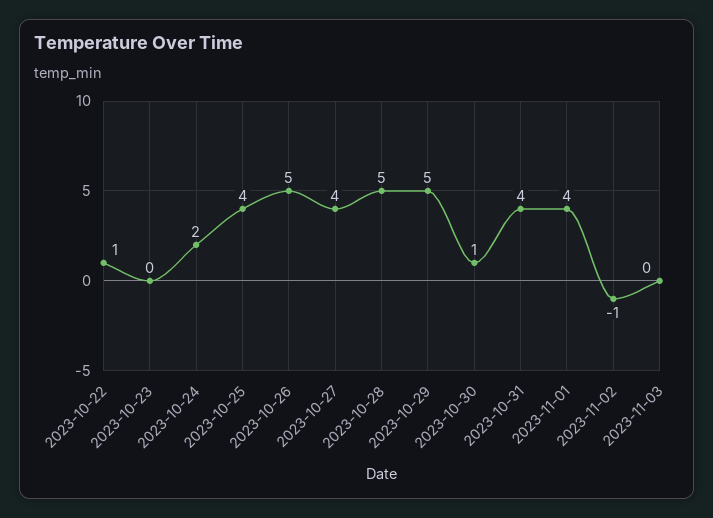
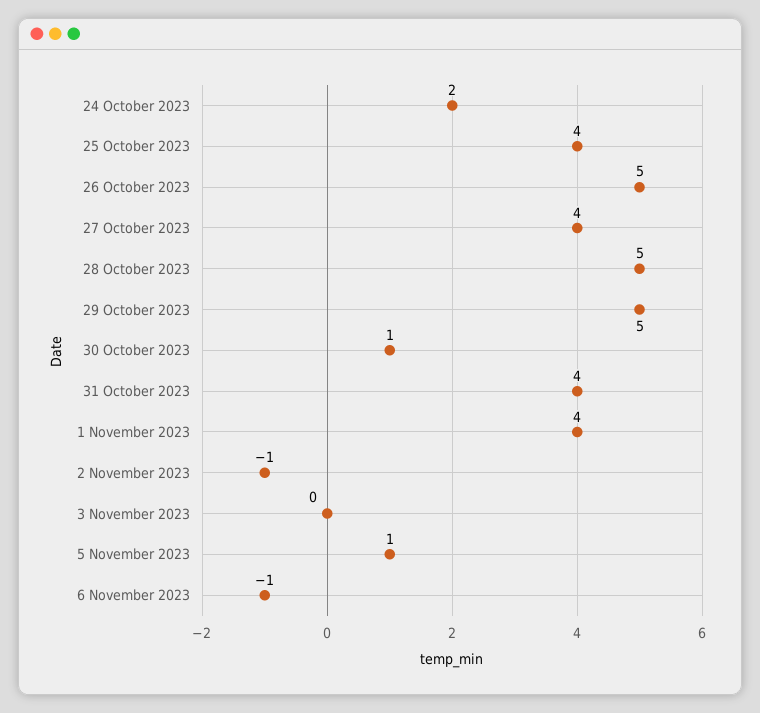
2023-10-22: 1 -> none
2023-10-23: 0 -> none
5 November 2023: none -> 1
6 November 2023: none -> -1

